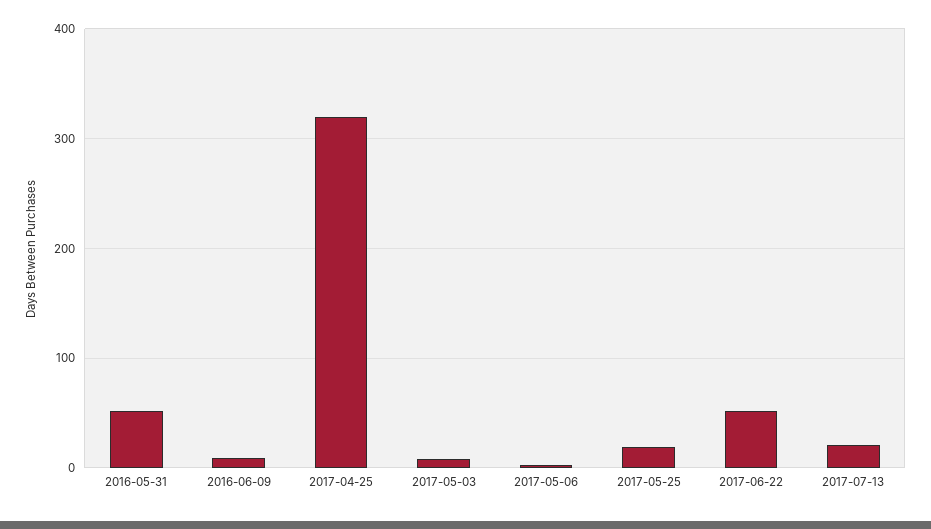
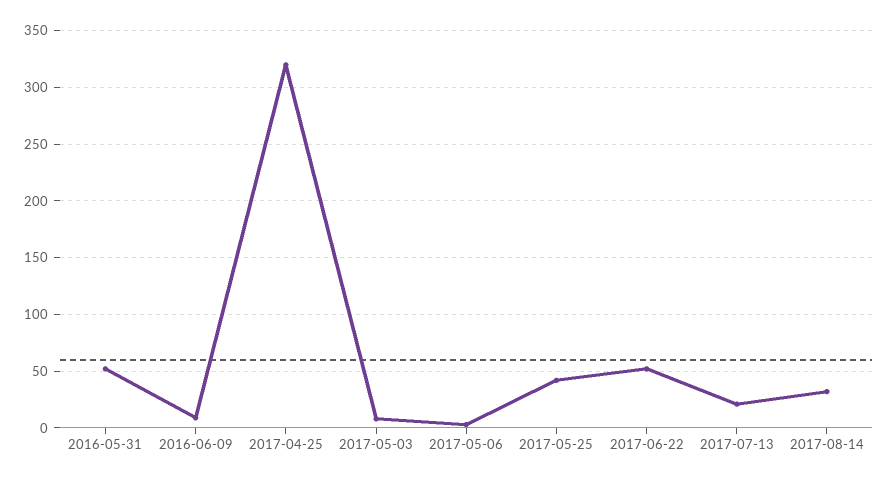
2017-05-25: 20 -> 40
2017-08-14: none -> 30

